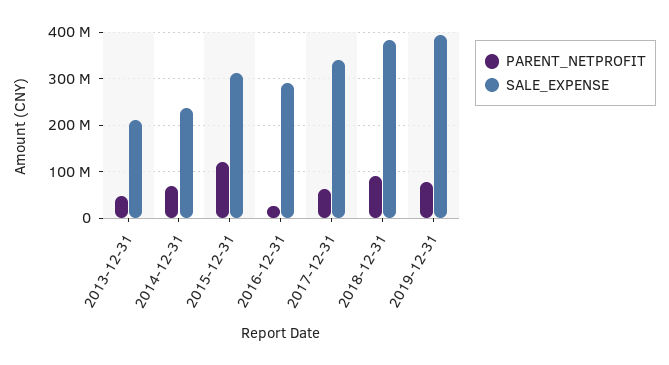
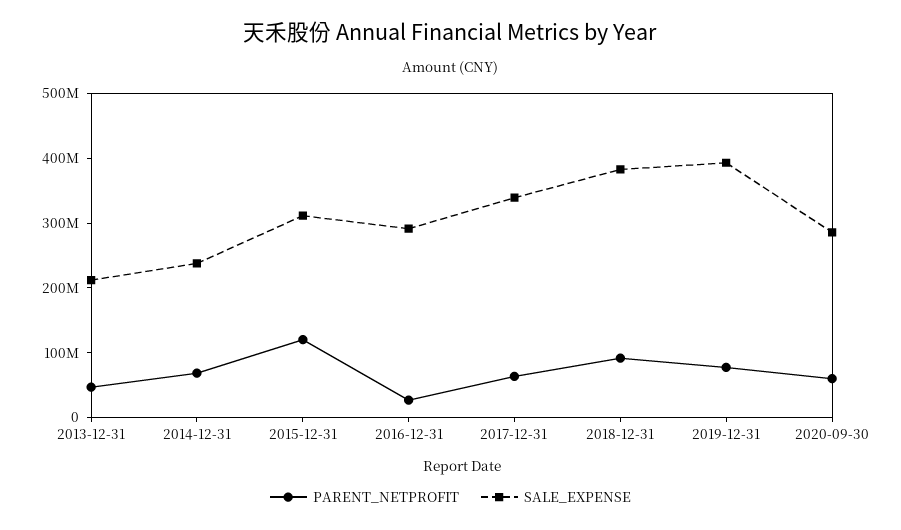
PARENT_NETPROFIT, 2020-09-30: none -> 60000000
SALE_EXPENSE, 2020-09-30: none -> 280000000

